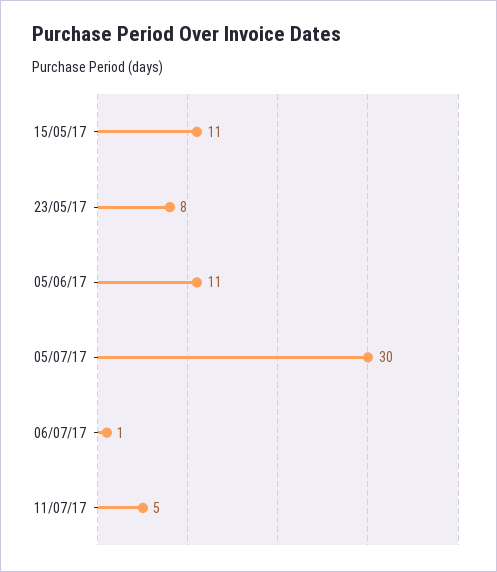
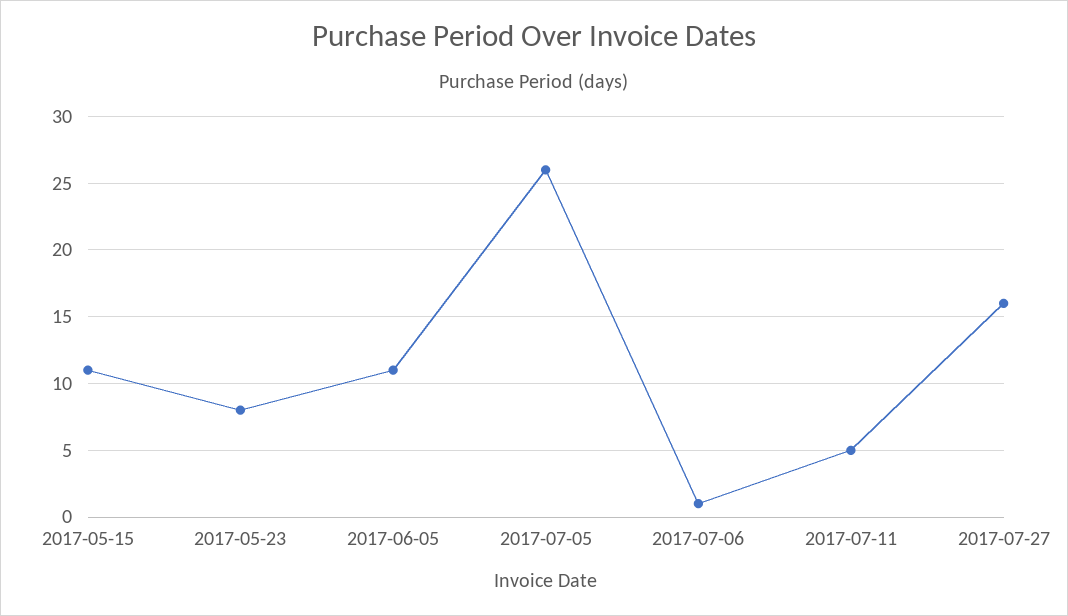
05/07/17: 30 -> 26
2017-07-27: none -> 16

